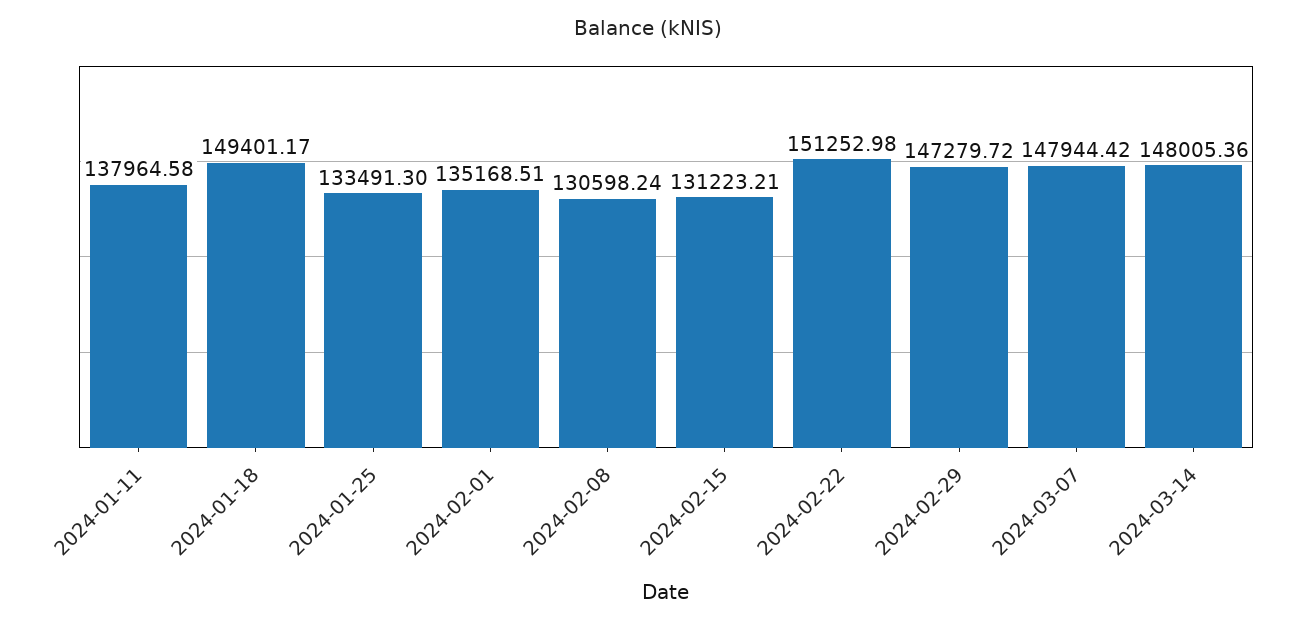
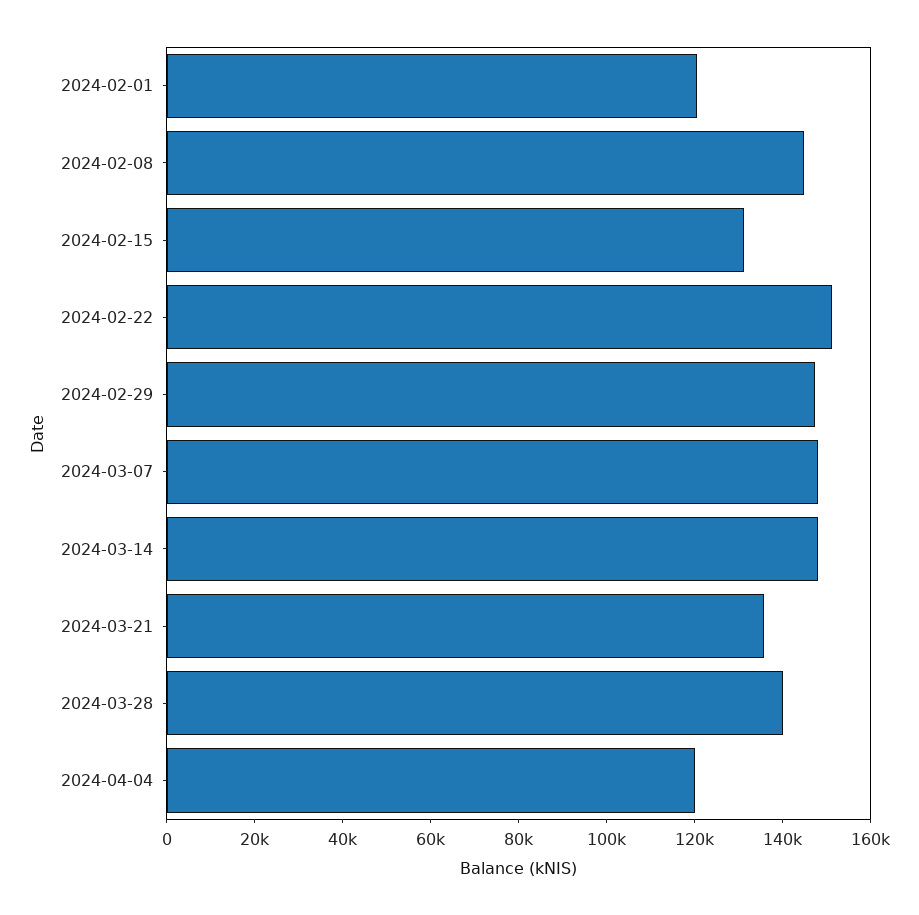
2024-01-11: 137964.58 -> none
2024-01-18: 149401.17 -> none
2024-01-25: 133491.3 -> none
2024-02-01: 135168.51 -> 120000
2024-02-08: 130598.24 -> 145000
2024-03-21: none -> 135000
2024-03-28: none -> 140000
2024-04-04: none -> 120000

